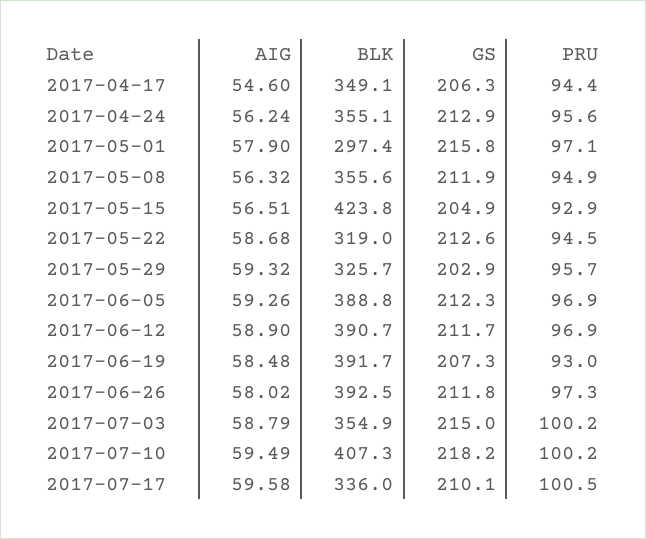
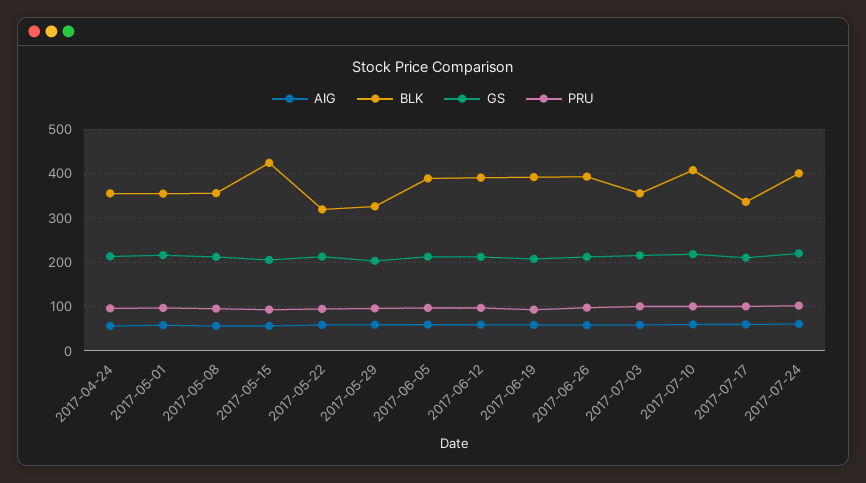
AIG, 2017-04-17: 54.6 -> none
BLK, 2017-04-17: 349.1 -> none
GS, 2017-04-17: 206.3 -> none
PRU, 2017-04-17: 94.4 -> none
BLK, 2017-05-01: 297.4 -> 360
AIG, 2017-07-24: none -> 60
BLK, 2017-07-24: none -> 400
GS, 2017-07-24: none -> 220
PRU, 2017-07-24: none -> 100

